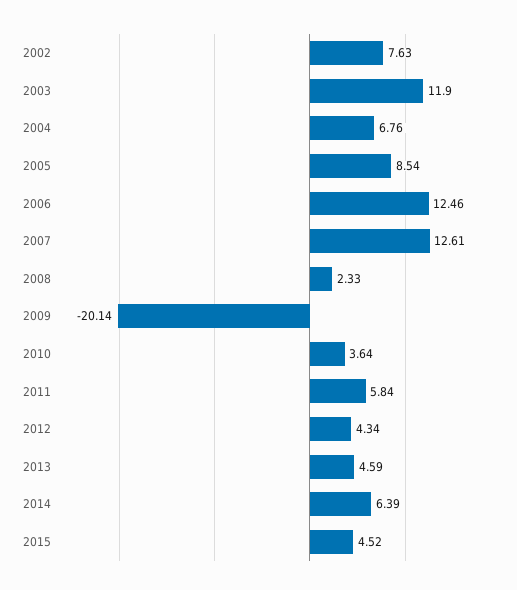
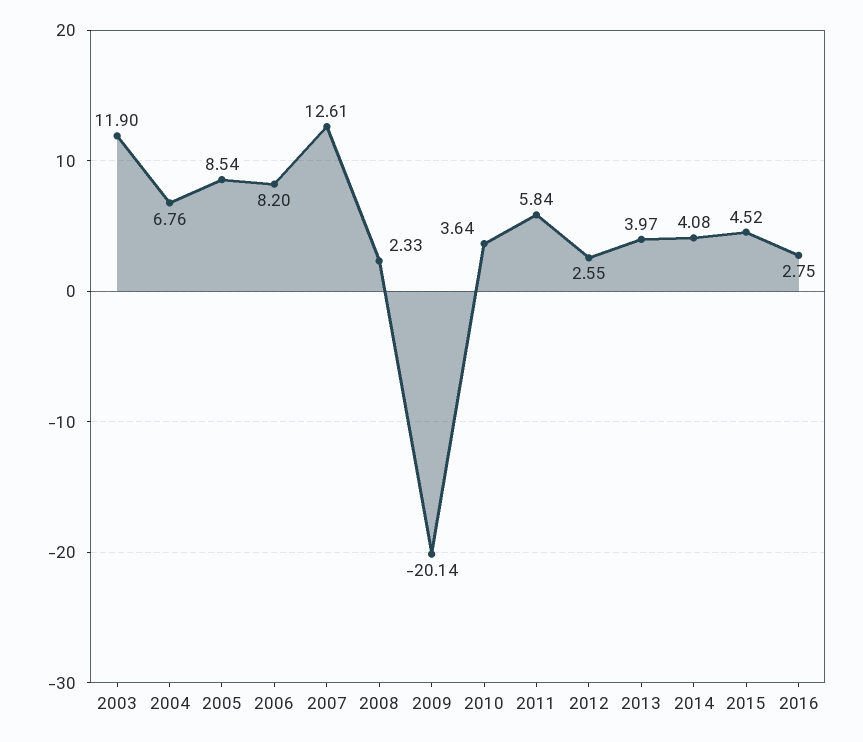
2002: 7.63 -> none
2006: 12.46 -> 8.2
2012: 4.34 -> 2.55
2013: 4.59 -> 3.97
2014: 6.39 -> 4.08
2016: none -> 2.75

